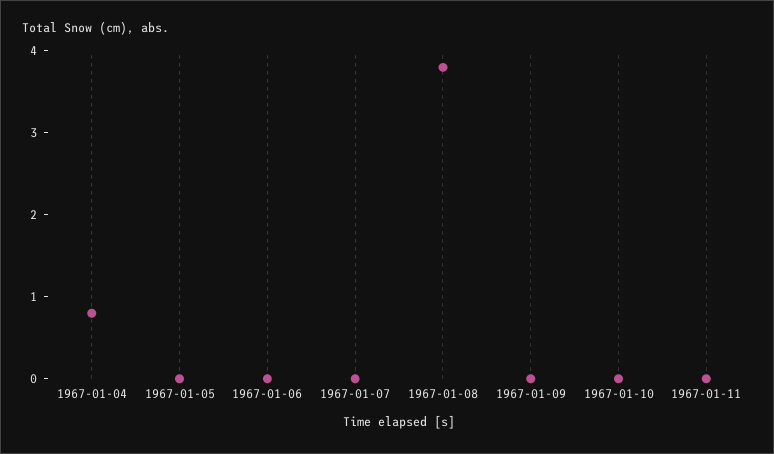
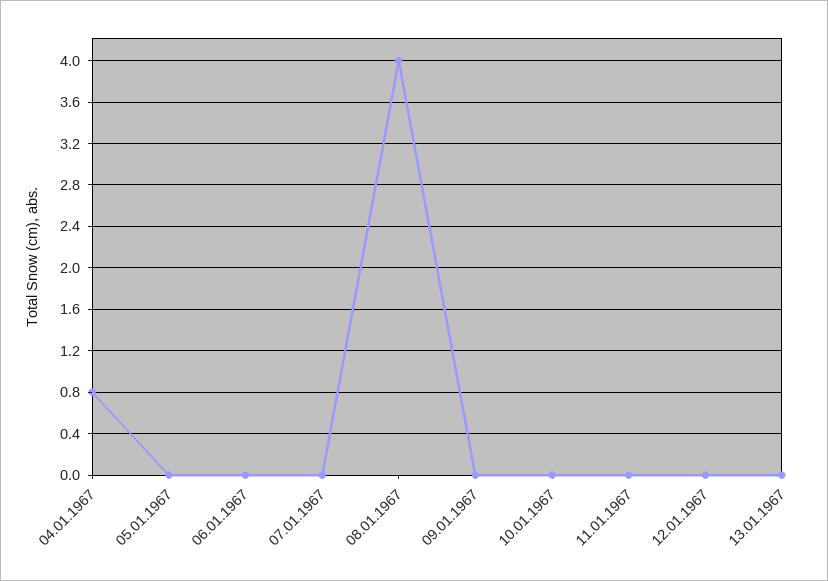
1967-01-08: 3.8 -> 4
12.01.1967: none -> 0
13.01.1967: none -> 0

